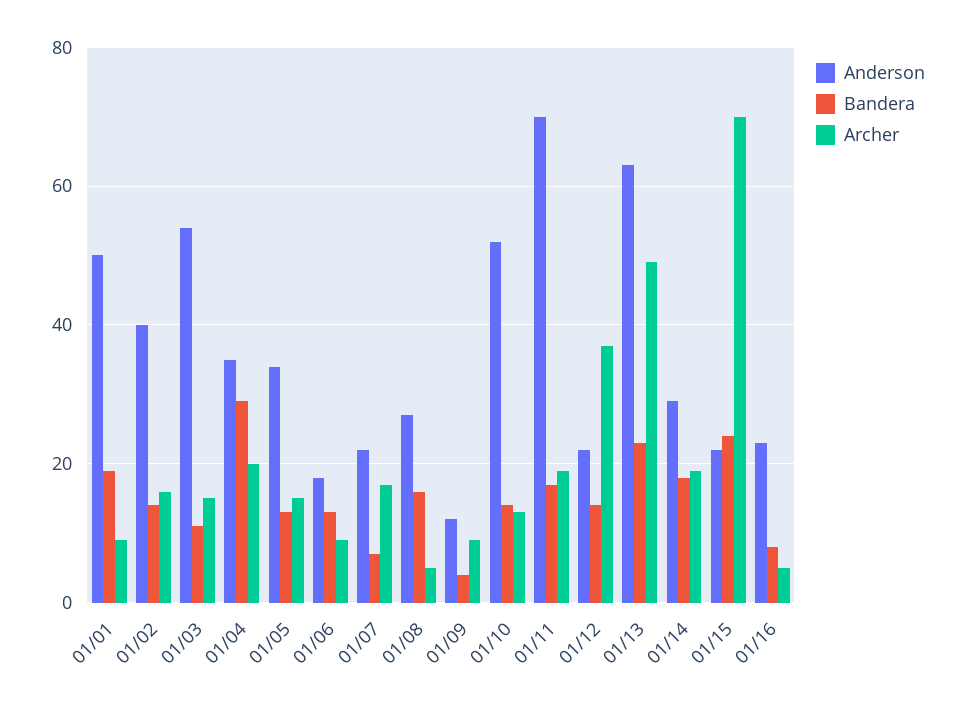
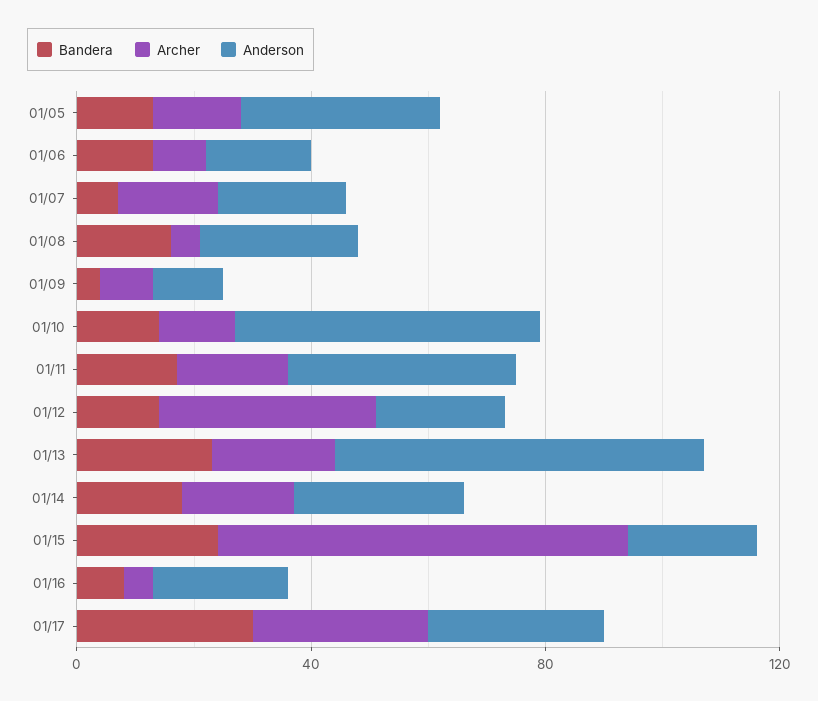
Anderson, 01/01: 50 -> none
Bandera, 01/01: 20 -> none
Archer, 01/01: 10 -> none
Anderson, 01/02: 40 -> none
Bandera, 01/02: 15 -> none
Archer, 01/02: 15 -> none
Anderson, 01/03: 55 -> none
Bandera, 01/03: 10 -> none
Archer, 01/03: 15 -> none
Anderson, 01/04: 35 -> none
Bandera, 01/04: 30 -> none
Archer, 01/04: 20 -> none
Anderson, 01/11: 70 -> 40
Archer, 01/13: 50 -> 20
Bandera, 01/17: none -> 30
Archer, 01/17: none -> 30
Anderson, 01/17: none -> 30

